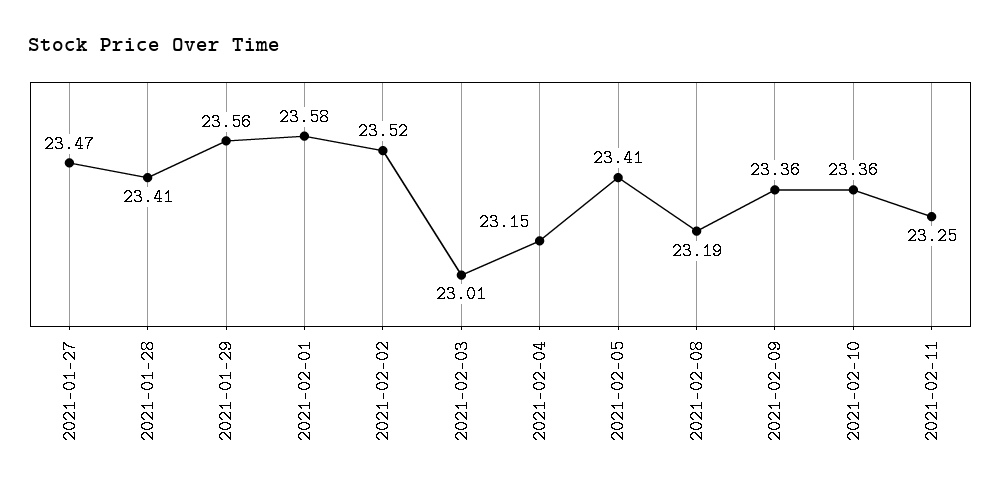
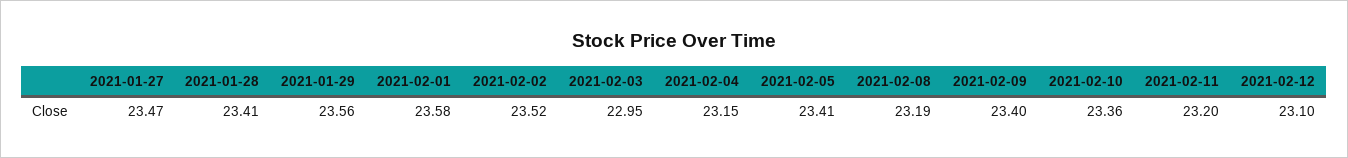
2021-02-03: 23.01 -> 22.95
2021-02-09: 23.36 -> 23.4
2021-02-11: 23.25 -> 23.2
2021-02-12: none -> 23.1

